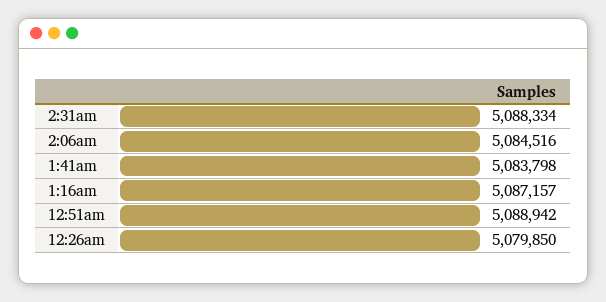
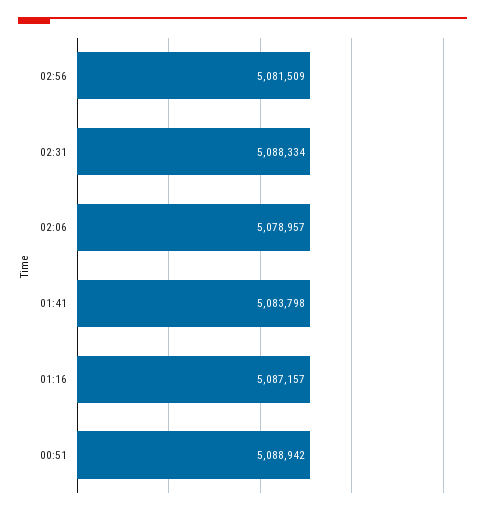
2:06am: 5084516 -> 5078957
12:26am: 5079850 -> none
02:56: none -> 5081509

